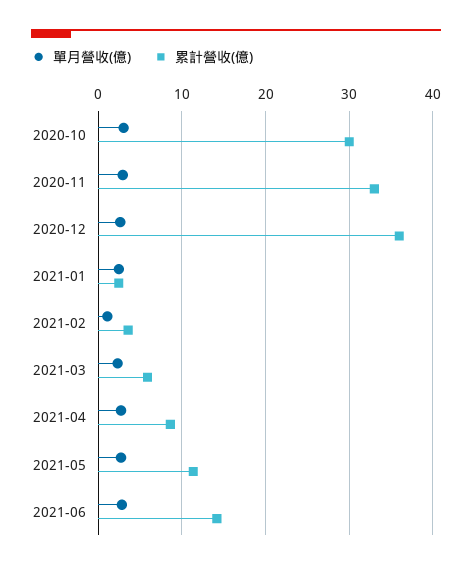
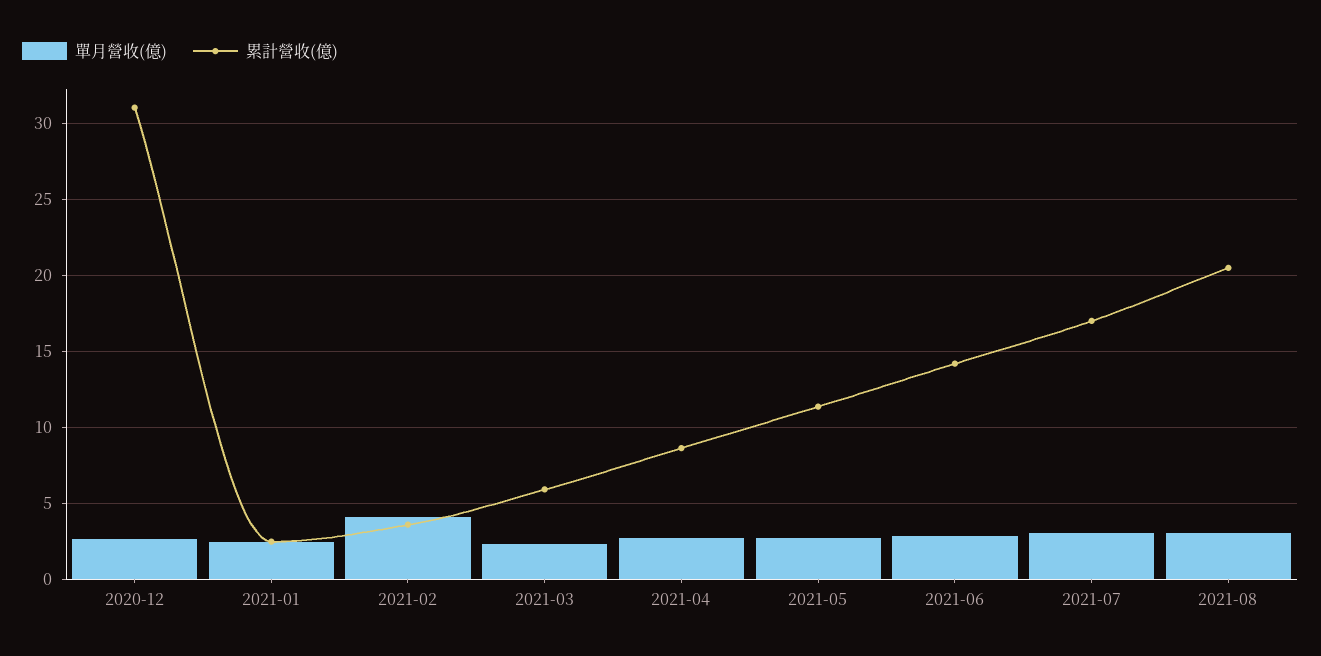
單月營收(億), 2020-10: 3 -> none
累計營收(億), 2020-10: 30 -> none
單月營收(億), 2020-11: 3 -> none
累計營收(億), 2020-11: 33 -> none
累計營收(億), 2020-12: 36 -> 31
單月營收(億), 2021-02: 1 -> 4
單月營收(億), 2021-07: none -> 3
累計營收(億), 2021-07: none -> 17
單月營收(億), 2021-08: none -> 3
累計營收(億), 2021-08: none -> 20.5

